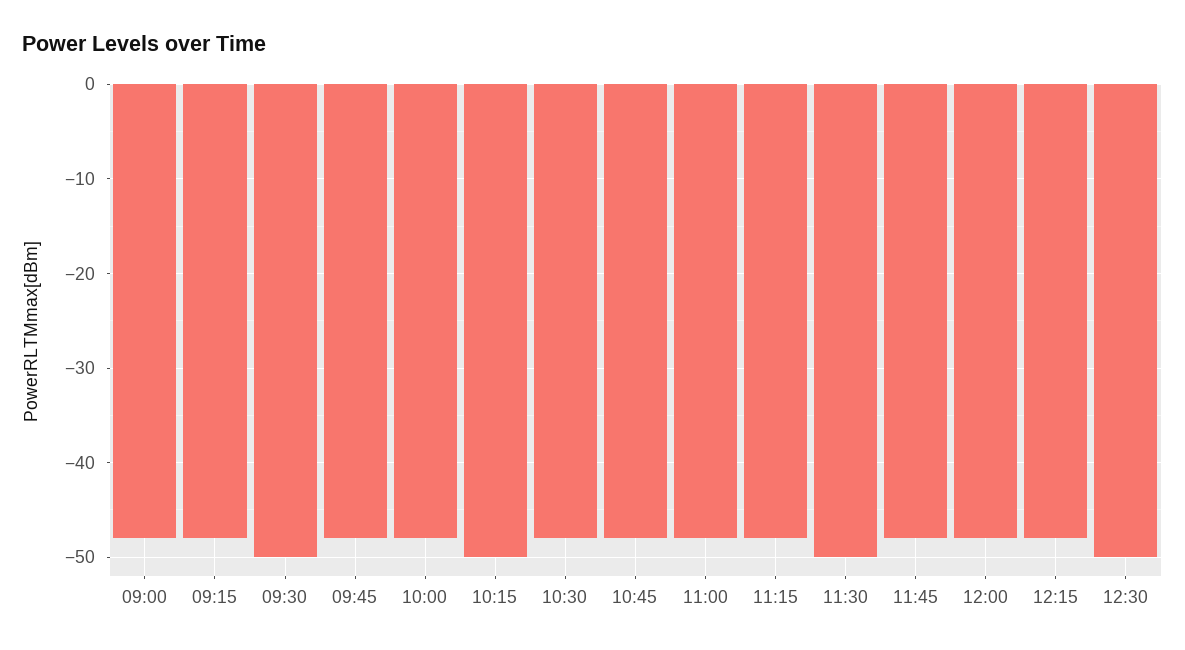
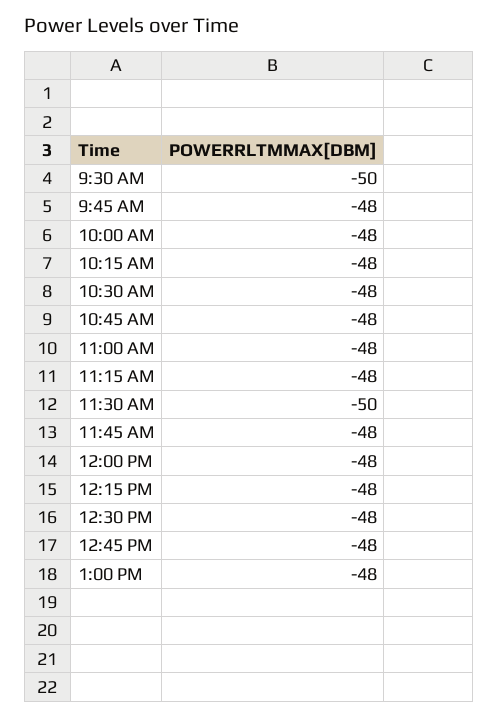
09:00: -48 -> none
09:15: -48 -> none
10:15: -50 -> -48
12:30: -50 -> -48
12:45 PM: none -> -48
1:00 PM: none -> -48

